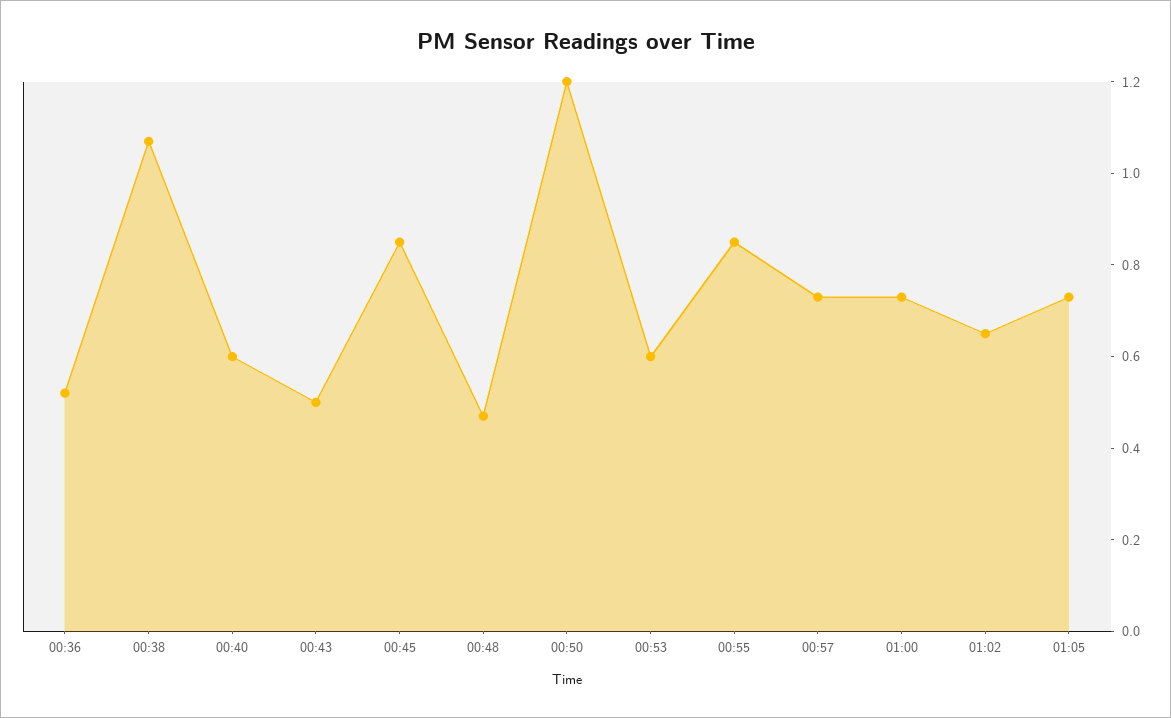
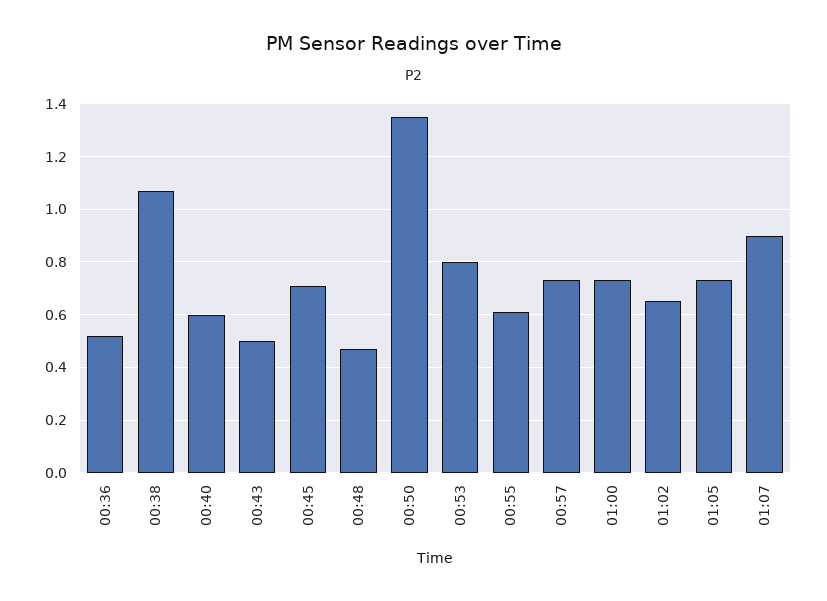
00:45: 0.85 -> 0.7
00:50: 1.2 -> 1.35
00:53: 0.6 -> 0.8
00:55: 0.85 -> 0.6
01:07: none -> 0.9

